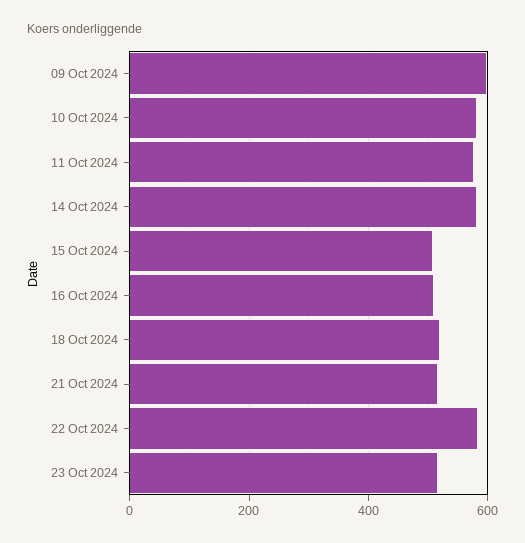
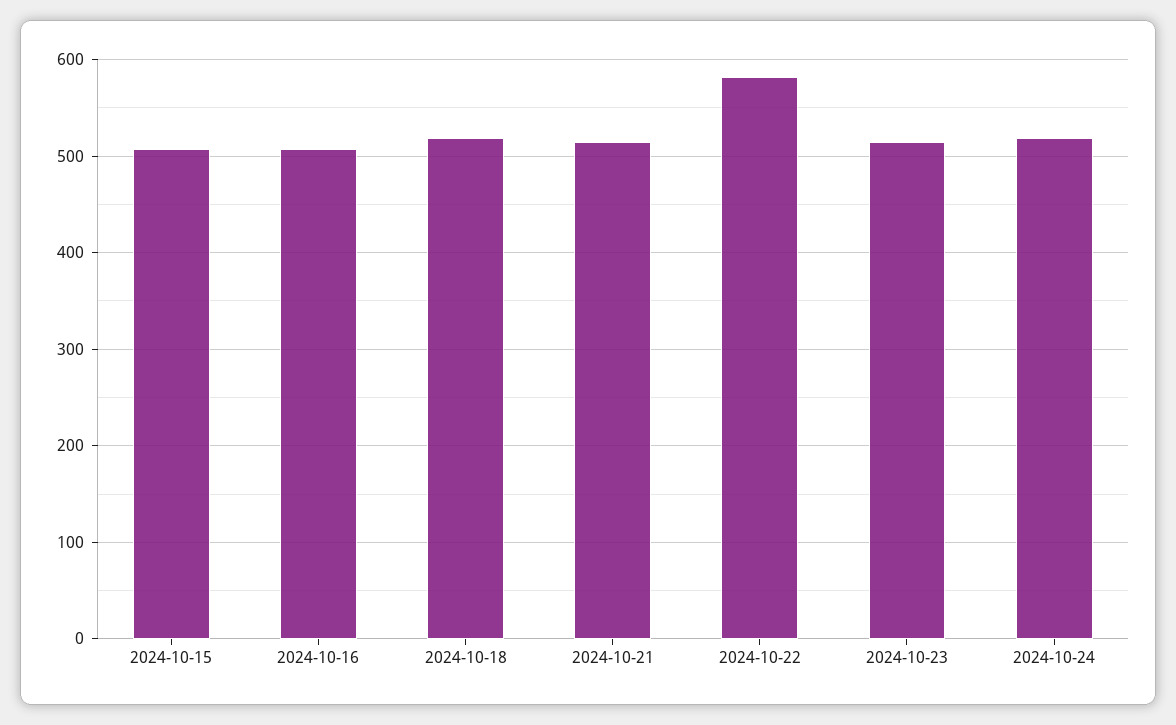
09 Oct 2024: 600 -> none
10 Oct 2024: 580 -> none
11 Oct 2024: 580 -> none
14 Oct 2024: 580 -> none
2024-10-24: none -> 520

